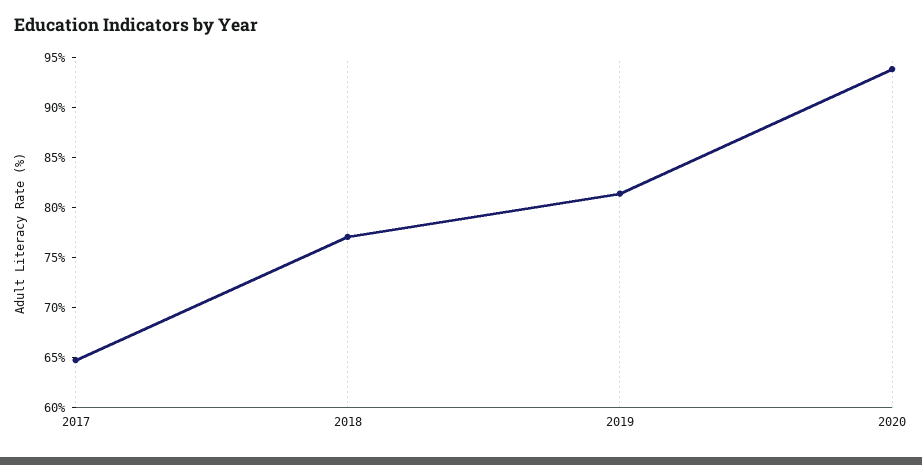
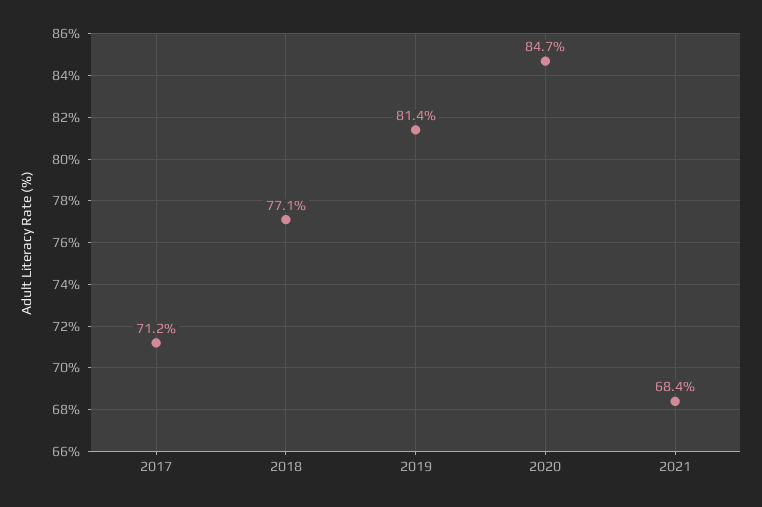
2017: 65 -> 71.2
2020: 94 -> 84.7
2021: none -> 68.4

